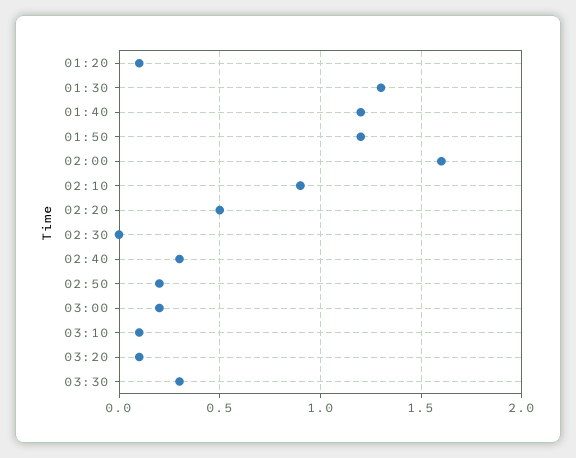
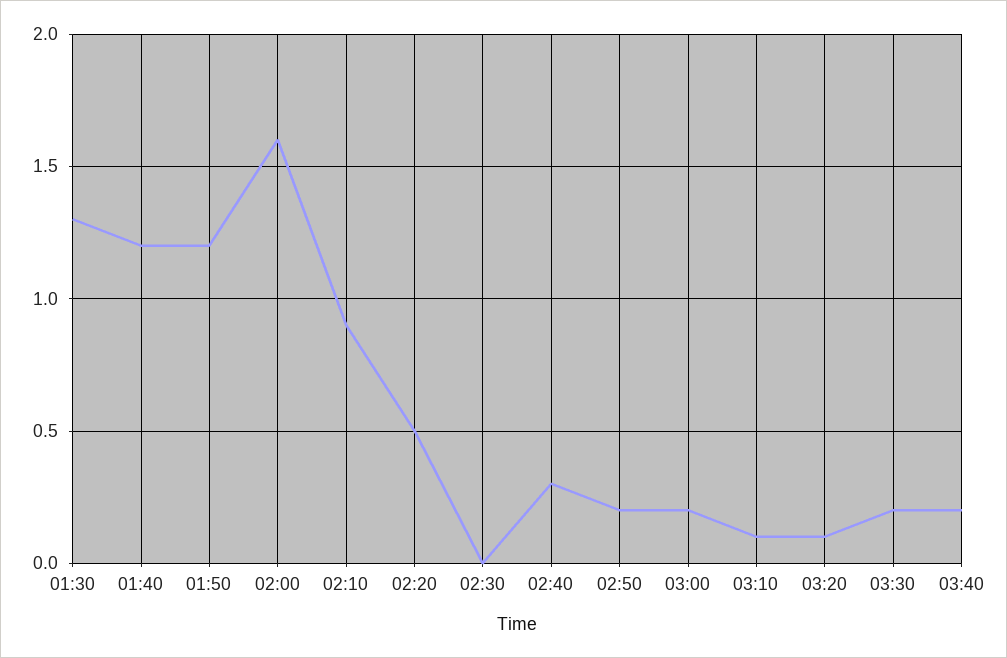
01:20: 0.1 -> none
03:30: 0.3 -> 0.2
03:40: none -> 0.2

